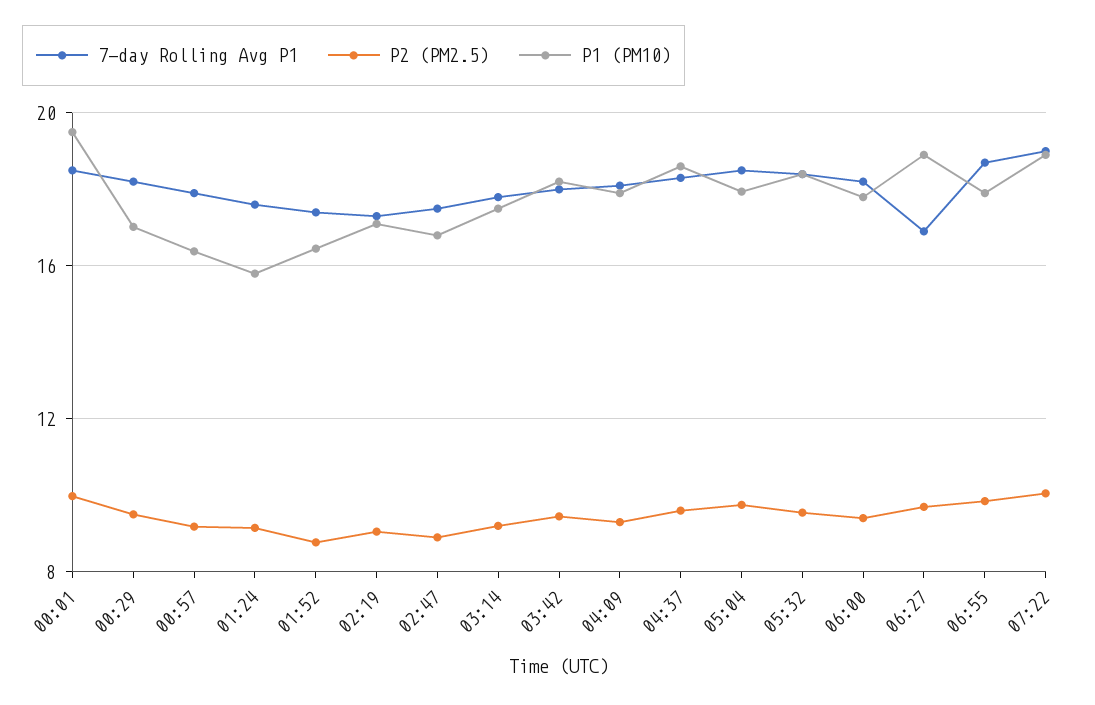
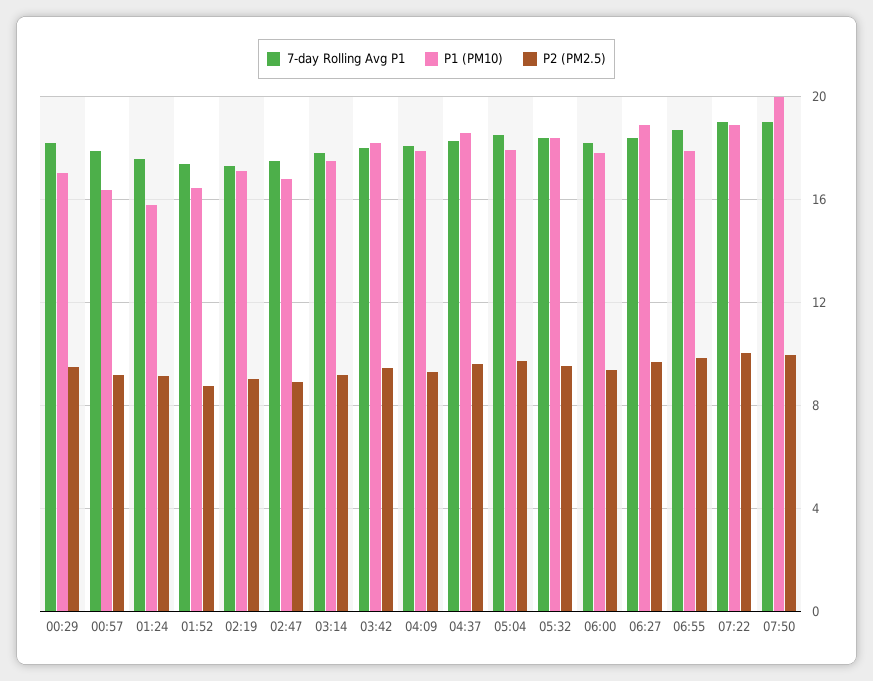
7-day Rolling Avg P1, 00:01: 18.5 -> none
P2 (PM2.5), 00:01: 10 -> none
P1 (PM10), 00:01: 19.5 -> none
7-day Rolling Avg P1, 06:27: 17 -> 18.5
7-day Rolling Avg P1, 07:50: none -> 19
P1 (PM10), 07:50: none -> 20
P2 (PM2.5), 07:50: none -> 10

